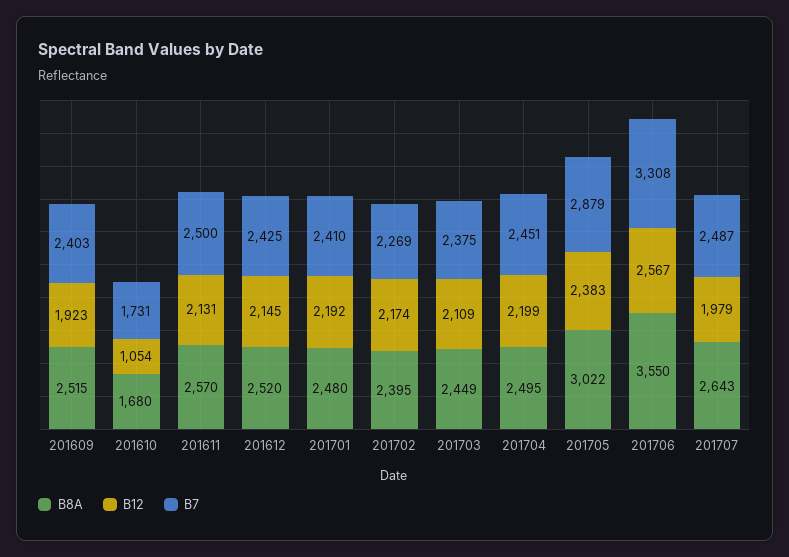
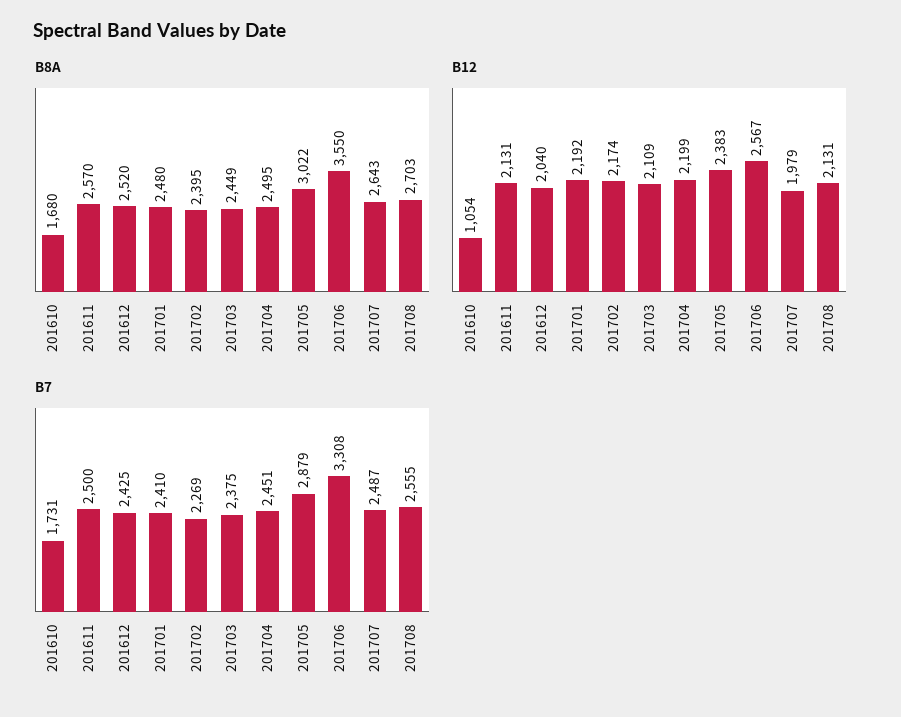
B8A, 201609: 2515 -> none
B12, 201609: 1923 -> none
B7, 201609: 2403 -> none
B12, 201612: 2145 -> 2040
B8A, 201708: none -> 2703
B12, 201708: none -> 2131
B7, 201708: none -> 2555

